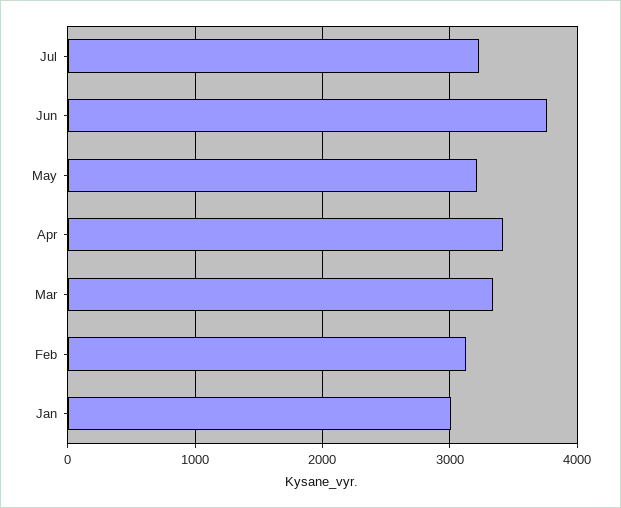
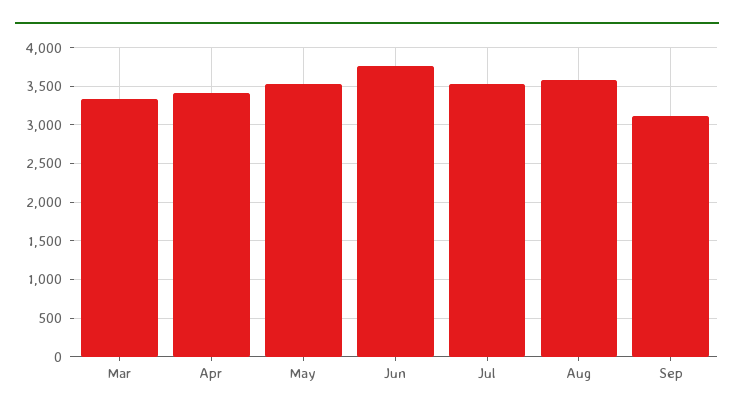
Jul: 3200 -> 3500
May: 3200 -> 3500
Feb: 3100 -> none
Jan: 3000 -> none
Aug: none -> 3600
Sep: none -> 3100

